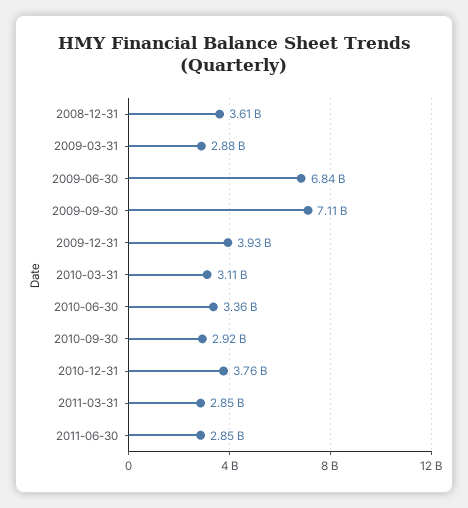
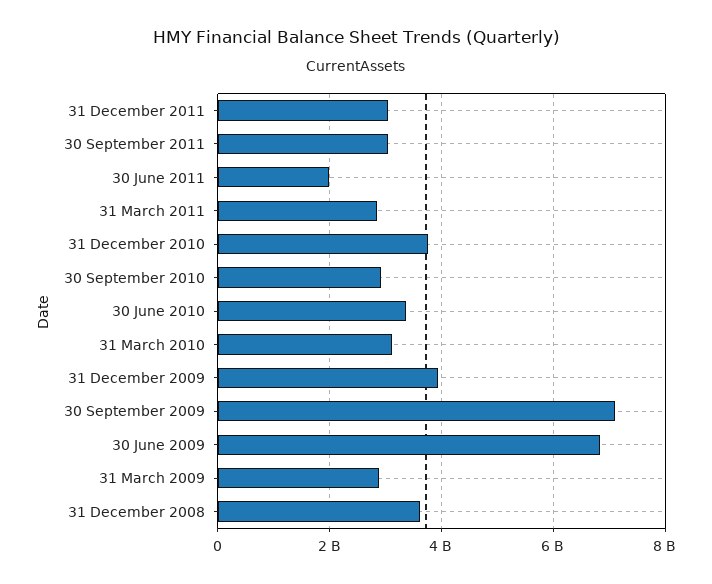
2011-06-30: 2850000000 -> 2000000000
31 December 2011: none -> 3000000000
30 September 2011: none -> 3000000000

